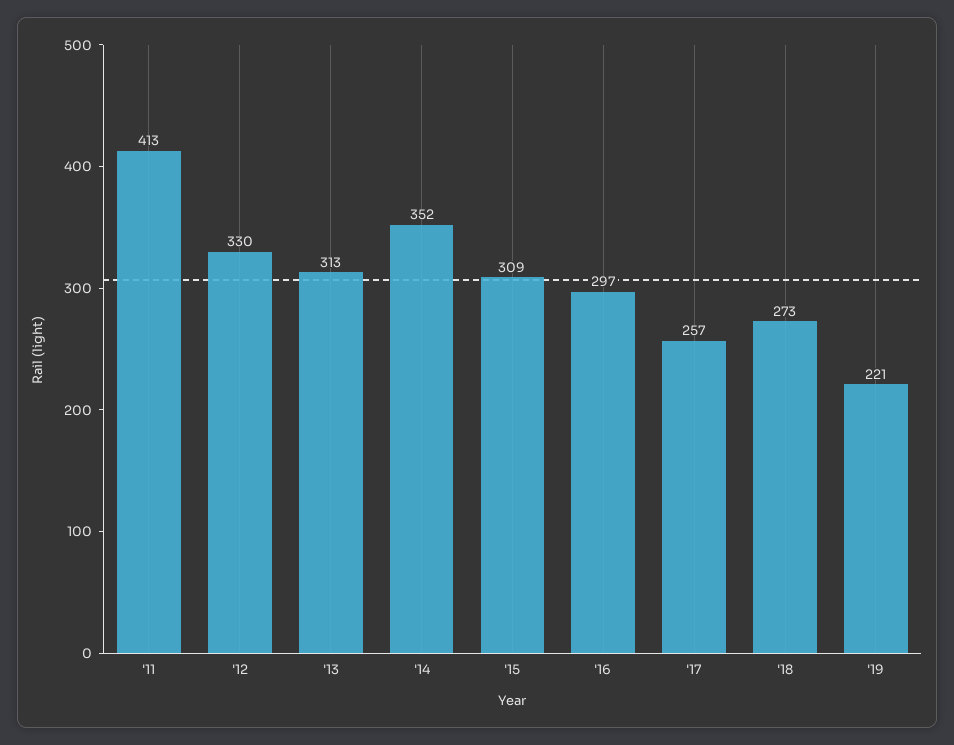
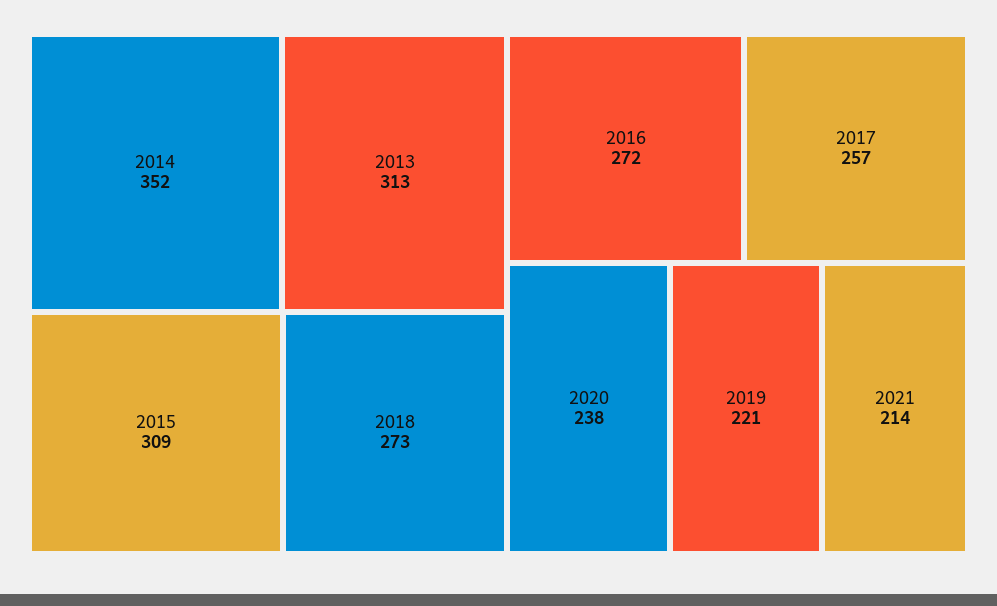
'11: 413 -> none
'12: 330 -> none
'16: 297 -> 272
2020: none -> 238
2021: none -> 214

